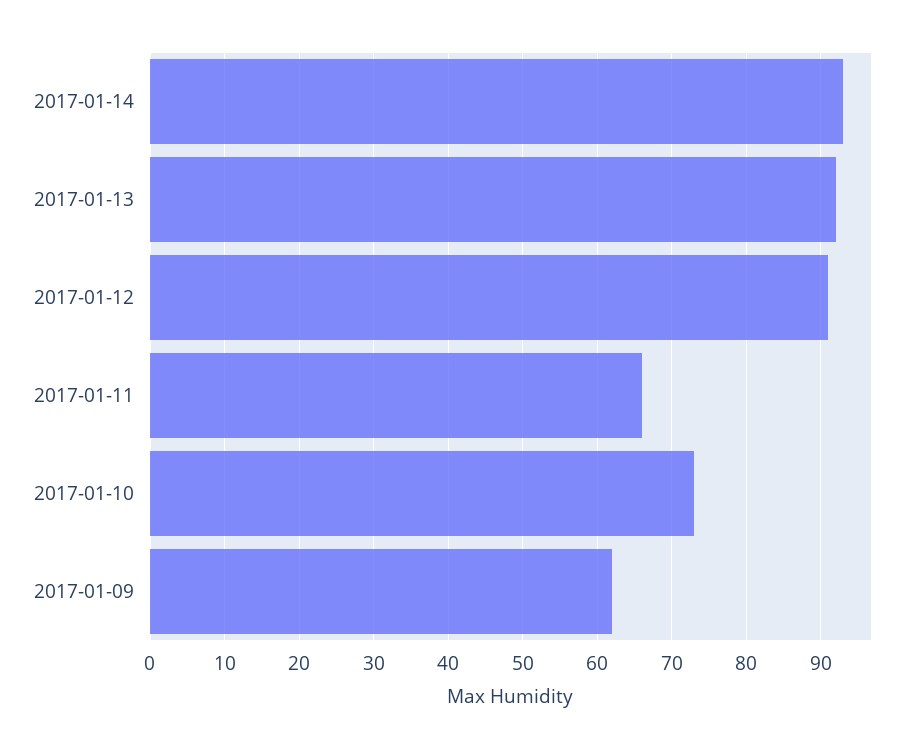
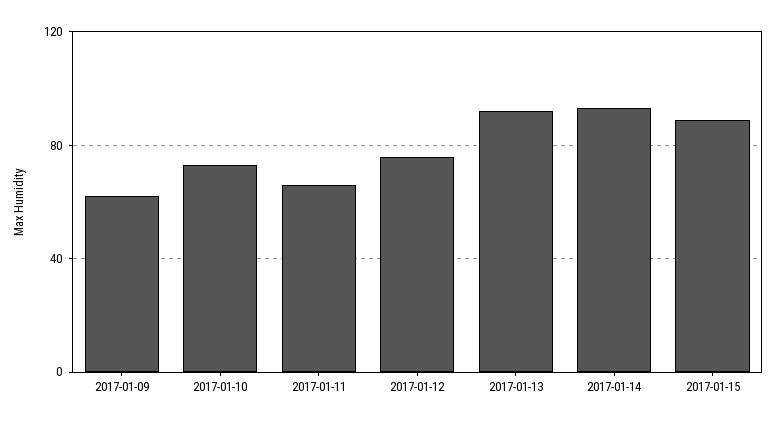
2017-01-12: 91 -> 75
2017-01-15: none -> 90

